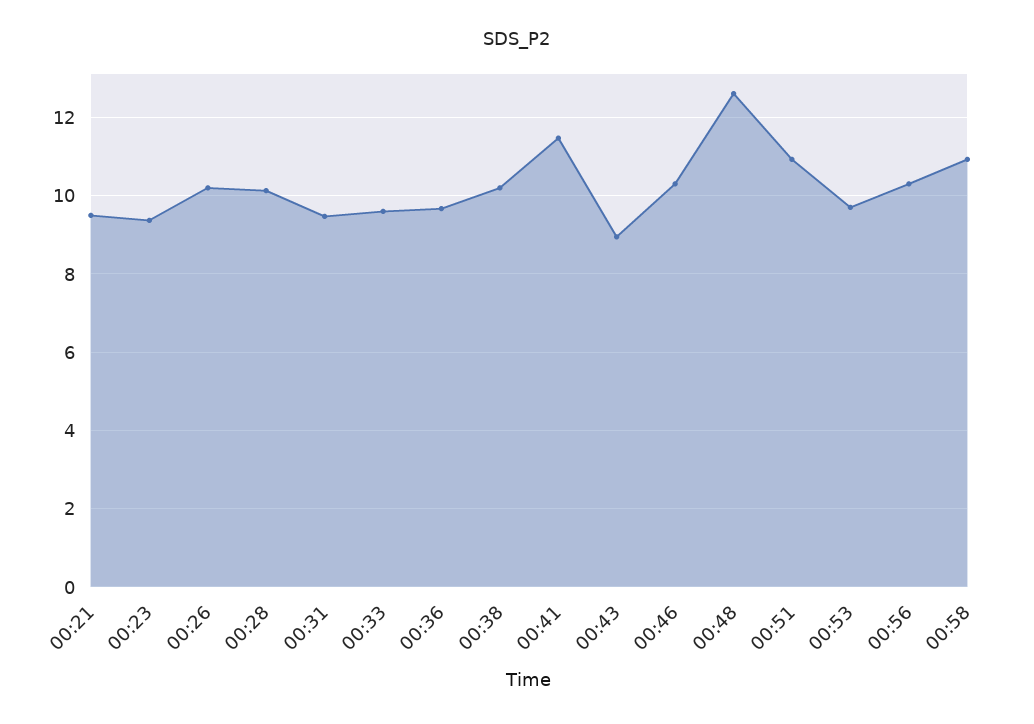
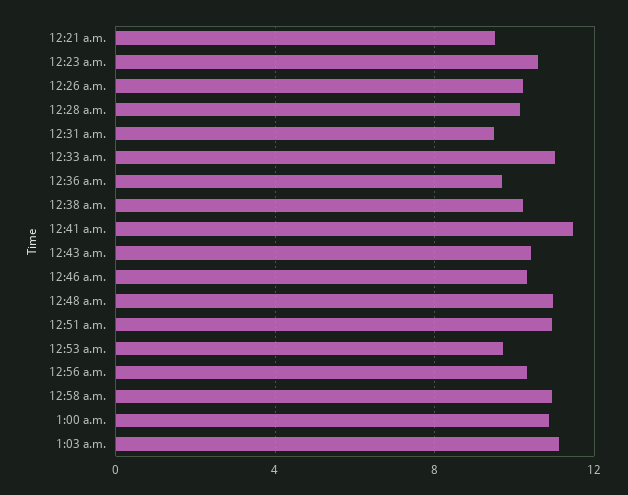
00:23: 9.4 -> 10.5
00:33: 9.6 -> 11
00:43: 9 -> 10.5
00:48: 12.6 -> 11
1:00 a.m.: none -> 11
1:03 a.m.: none -> 11

